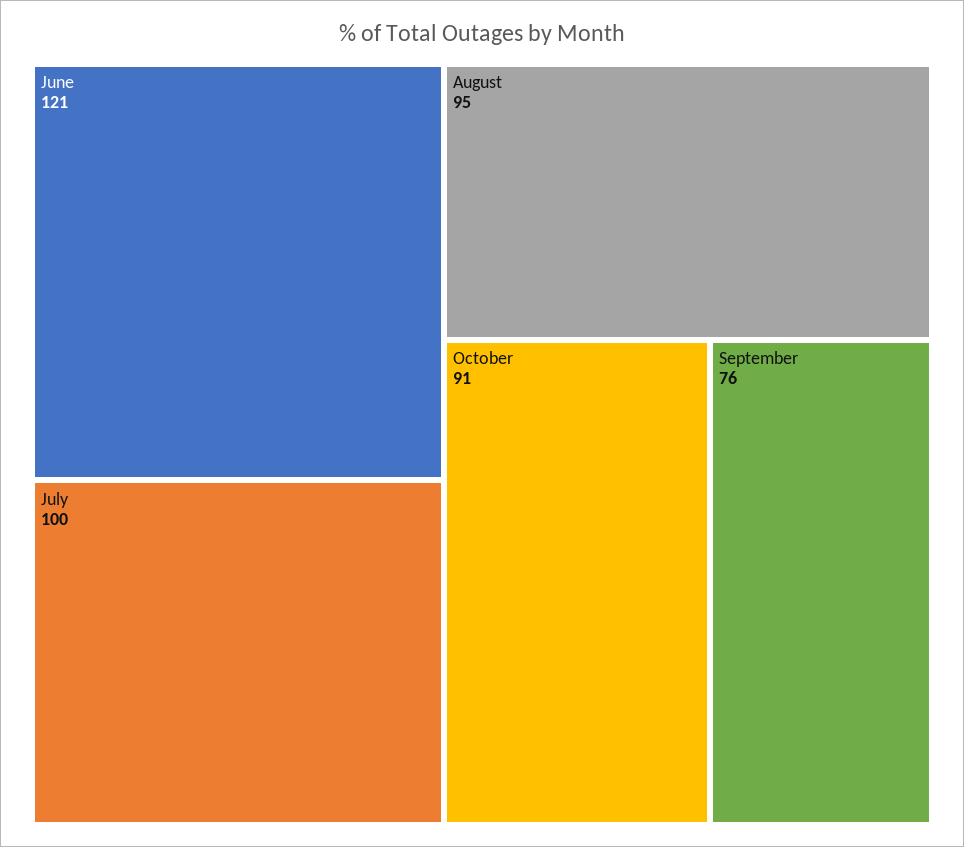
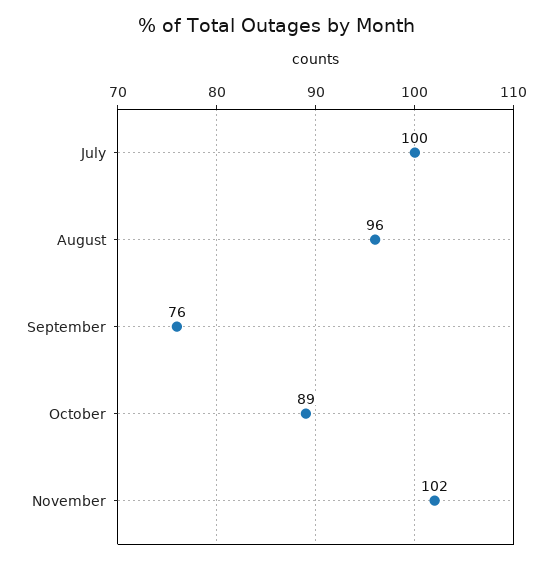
June: 121 -> none
August: 95 -> 96
October: 91 -> 89
November: none -> 102

